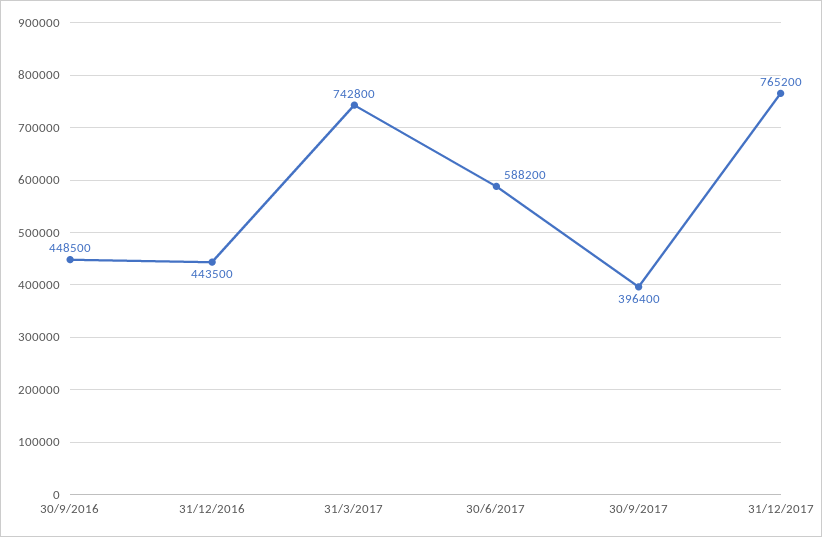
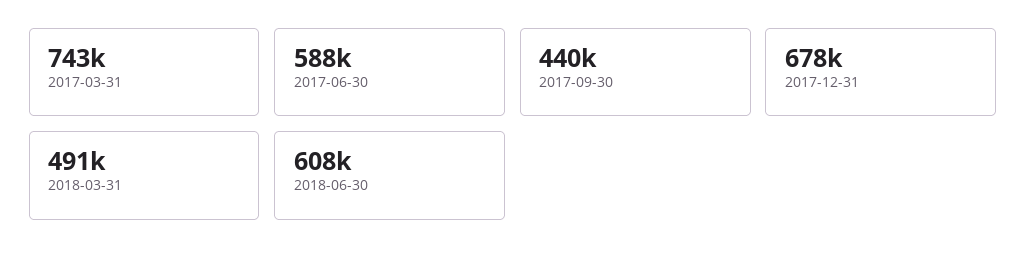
30/9/2016: 448500 -> none
31/12/2016: 443500 -> none
30/9/2017: 396400 -> 440000
31/12/2017: 765200 -> 678000
2018-03-31: none -> 491000
2018-06-30: none -> 608000

